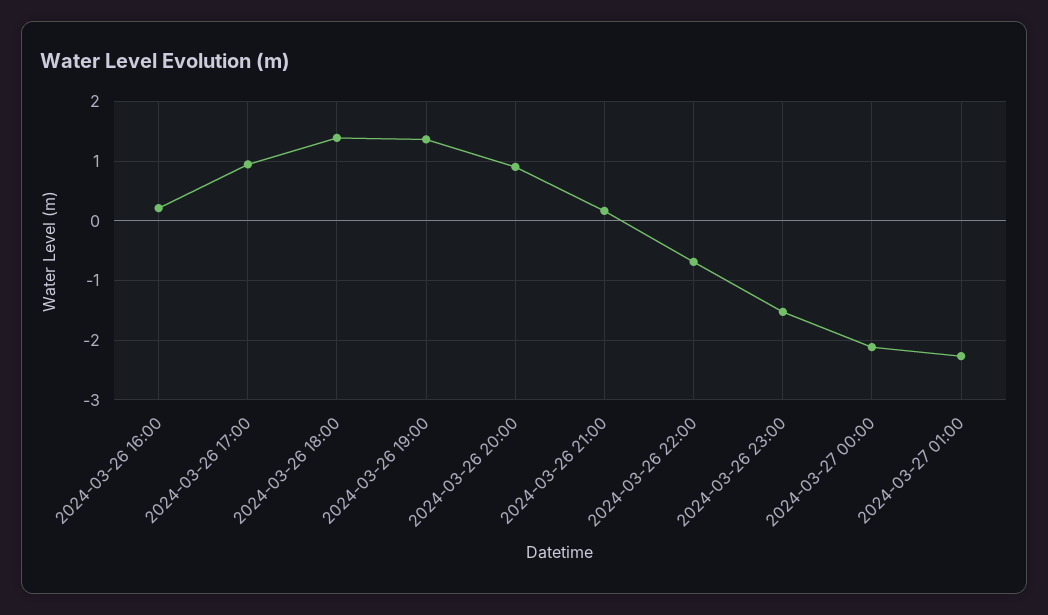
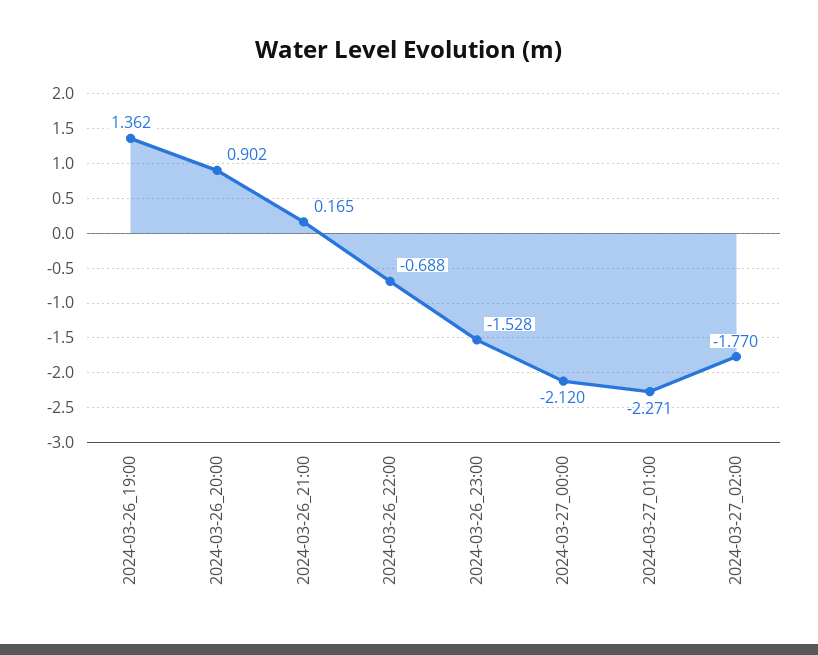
2024-03-26 16:00: 0.2 -> none
2024-03-26 17:00: 1 -> none
2024-03-26 18:00: 1.4 -> none
2024-03-27_02:00: none -> -1.77

